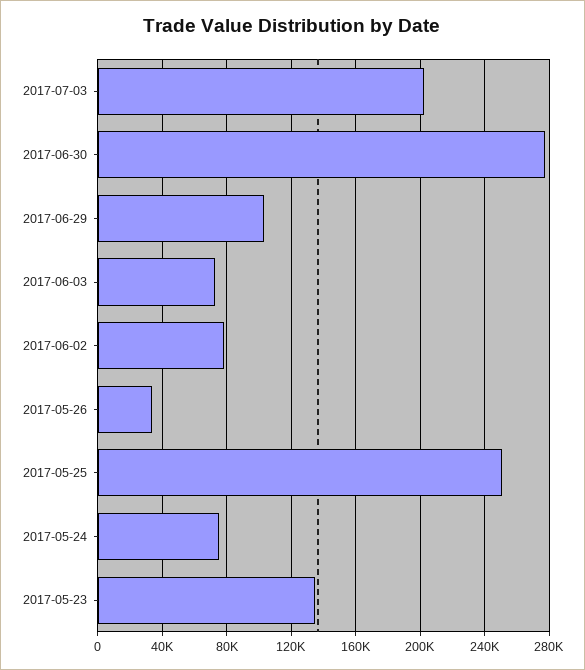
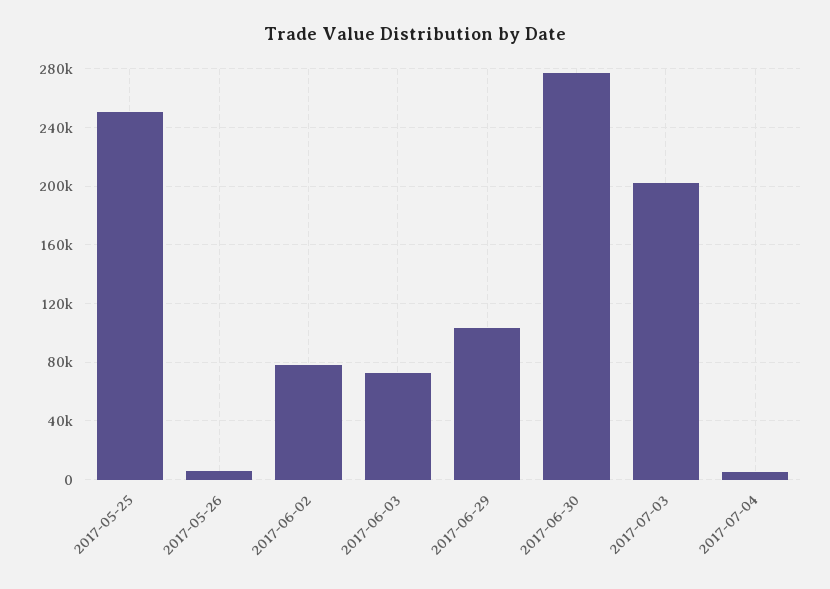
2017-05-26: 35000 -> 5000
2017-05-24: 75000 -> none
2017-05-23: 135000 -> none
2017-07-04: none -> 5000

